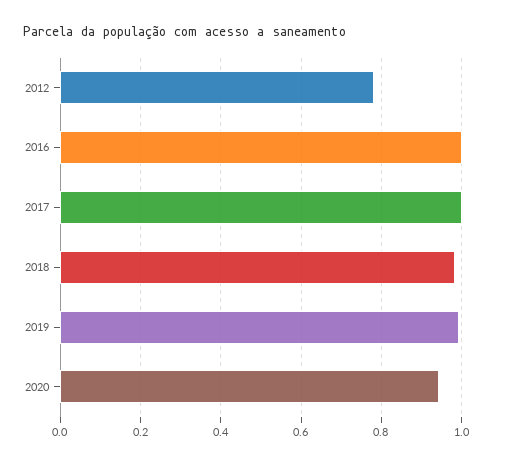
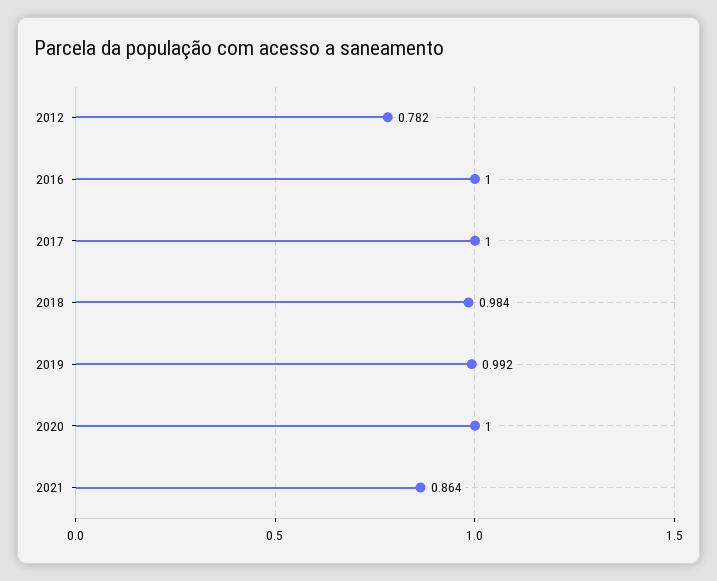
2020: 0.94 -> 1
2021: none -> 0.864

